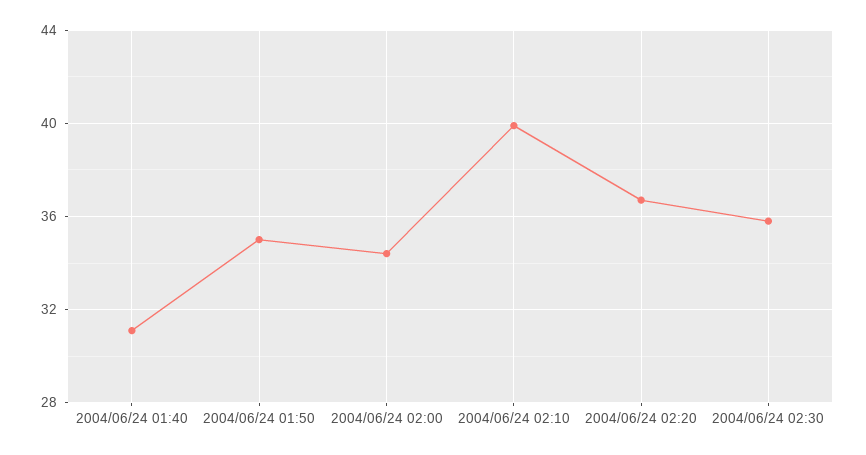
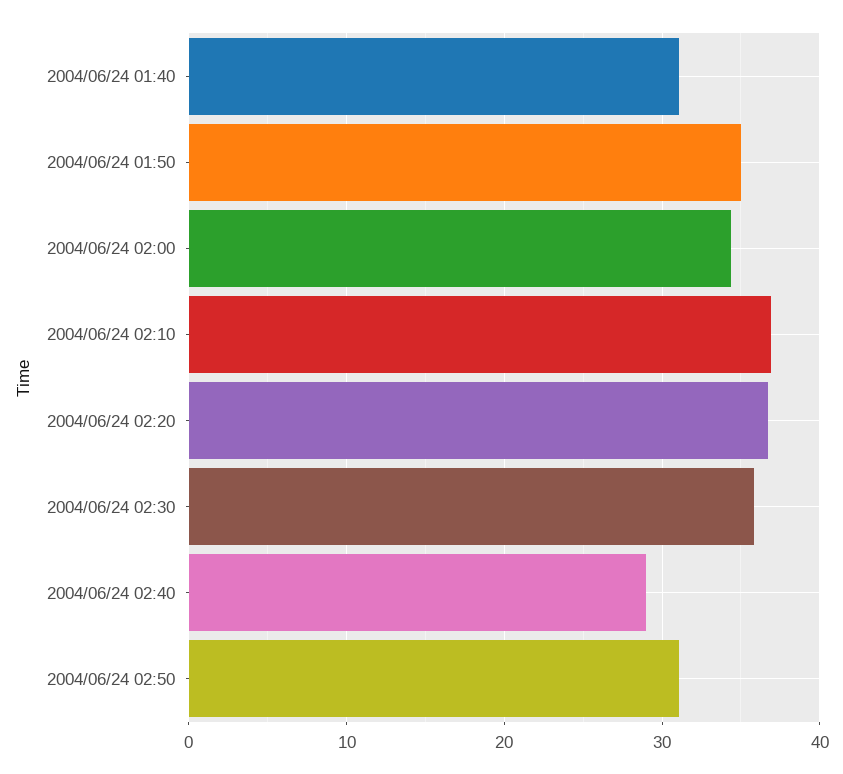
2004/06/24 02:10: 40 -> 37
2004/06/24 02:40: none -> 29
2004/06/24 02:50: none -> 31

